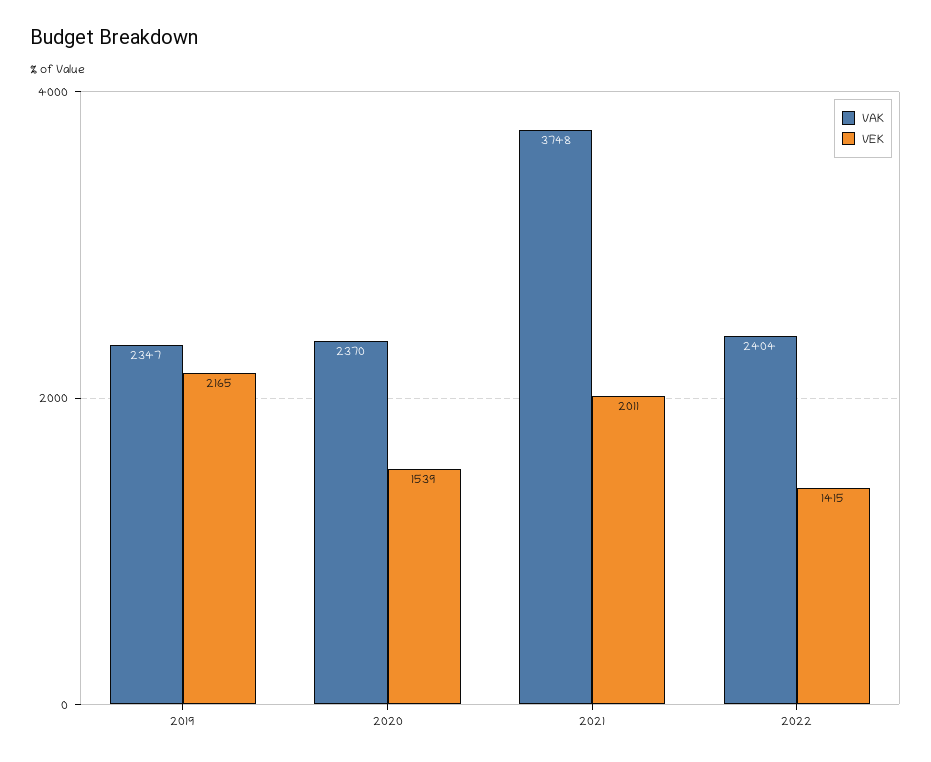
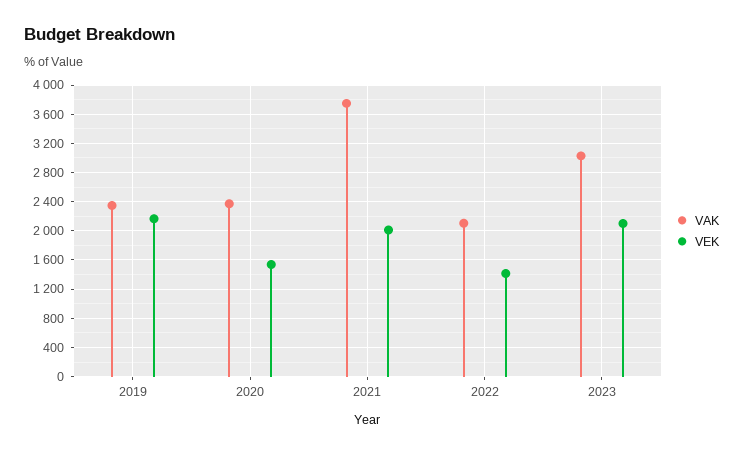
VAK, 2022: 2404 -> 2100
VAK, 2023: none -> 3000
VEK, 2023: none -> 2100

